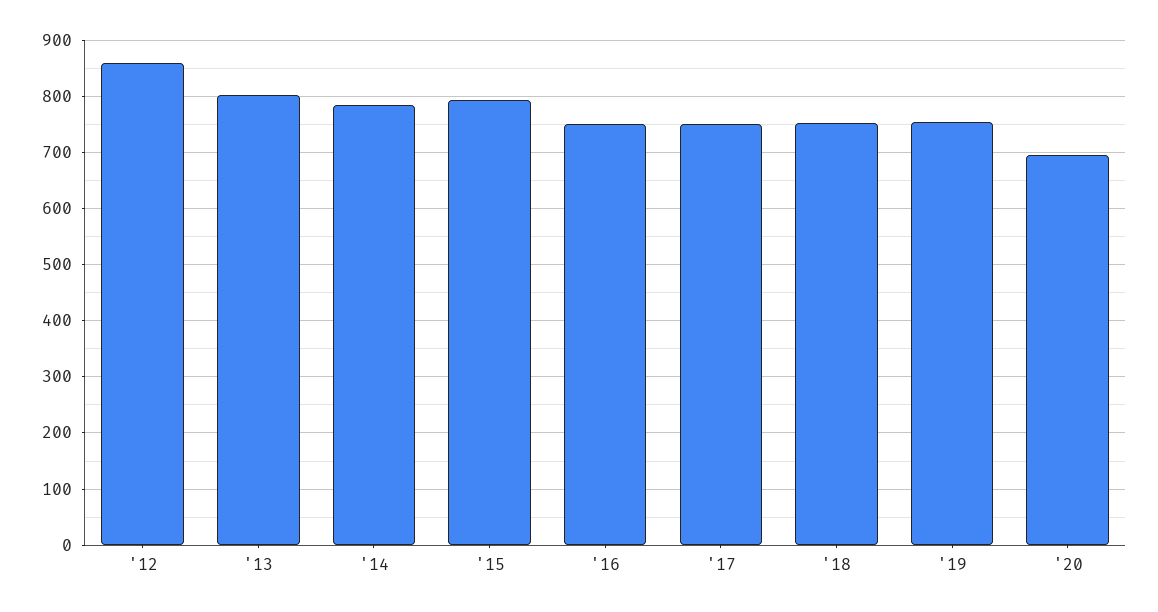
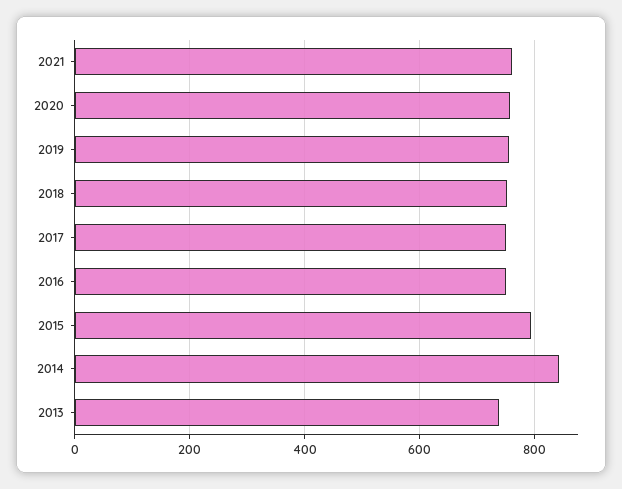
'12: 860 -> none
'13: 800 -> 740
'14: 780 -> 840
'20: 700 -> 760
2021: none -> 760

